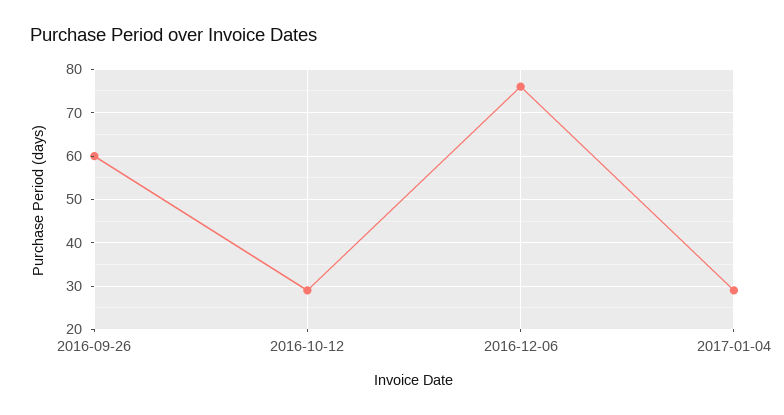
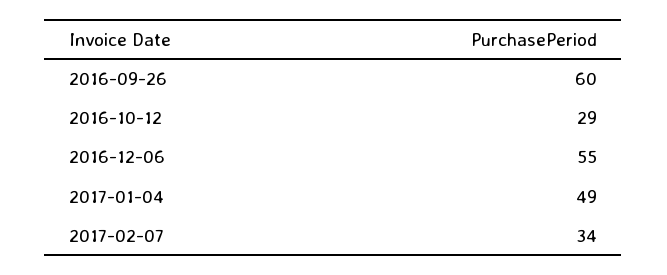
2016-12-06: 75 -> 55
2017-01-04: 30 -> 49
2017-02-07: none -> 34

